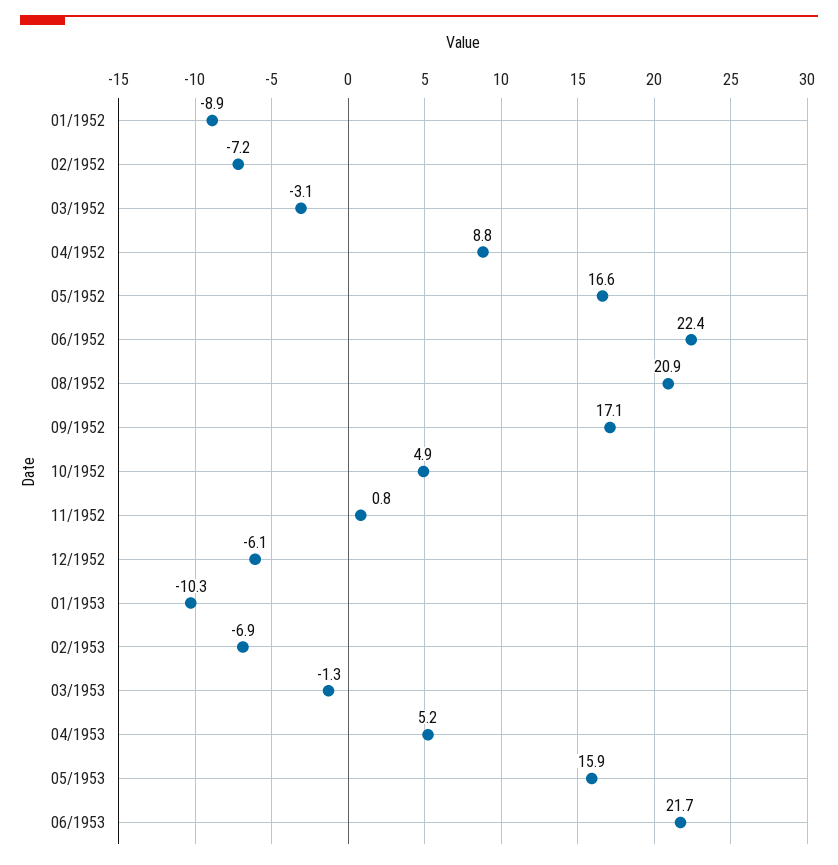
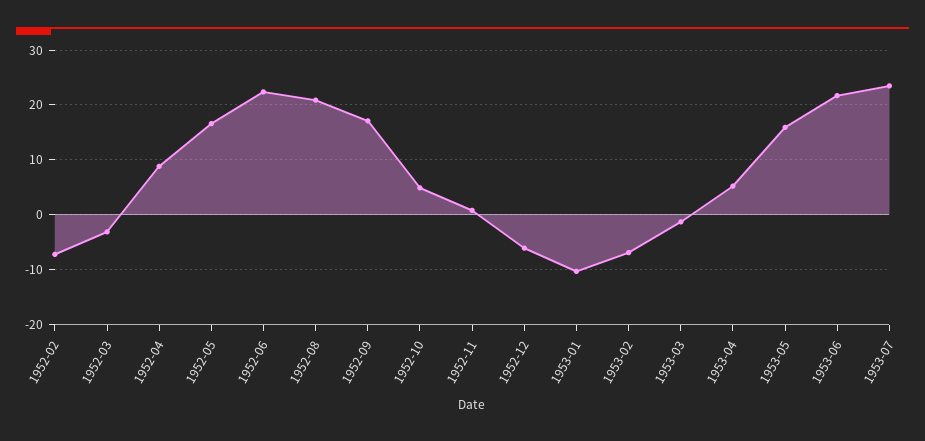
01/1952: -8.9 -> none
1953-07: none -> 24

